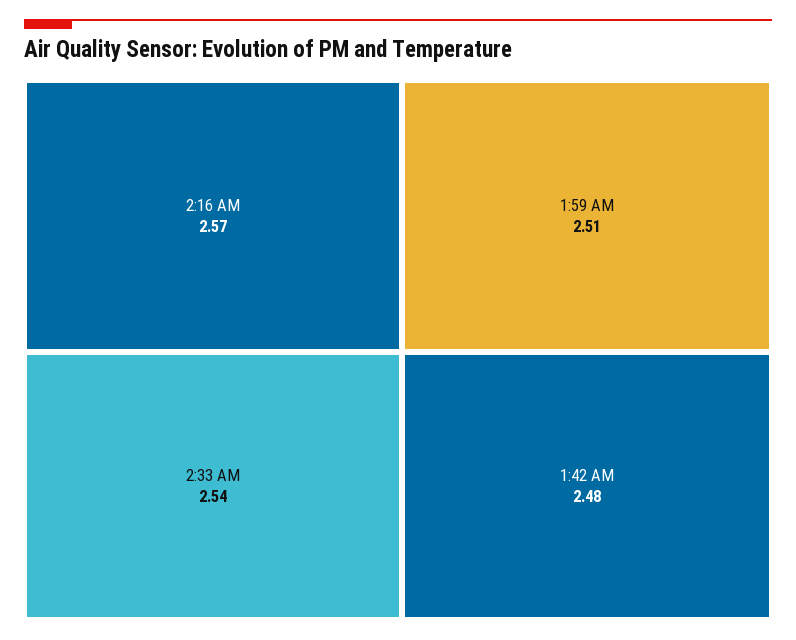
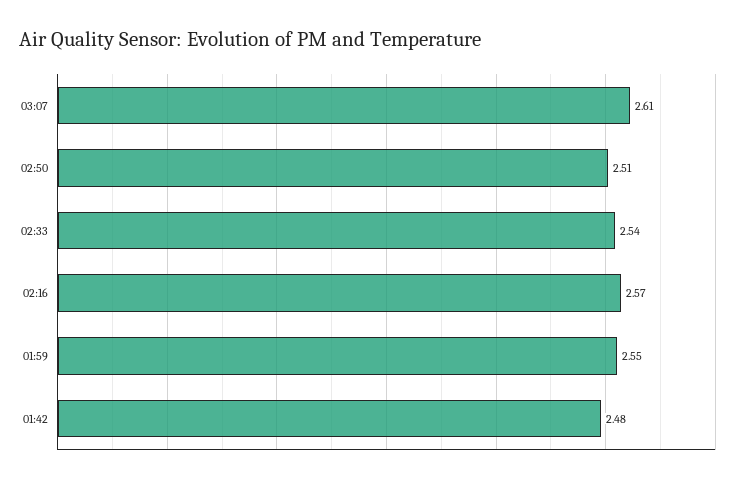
1:59 AM: 2.51 -> 2.55
03:07: none -> 2.61
02:50: none -> 2.51

